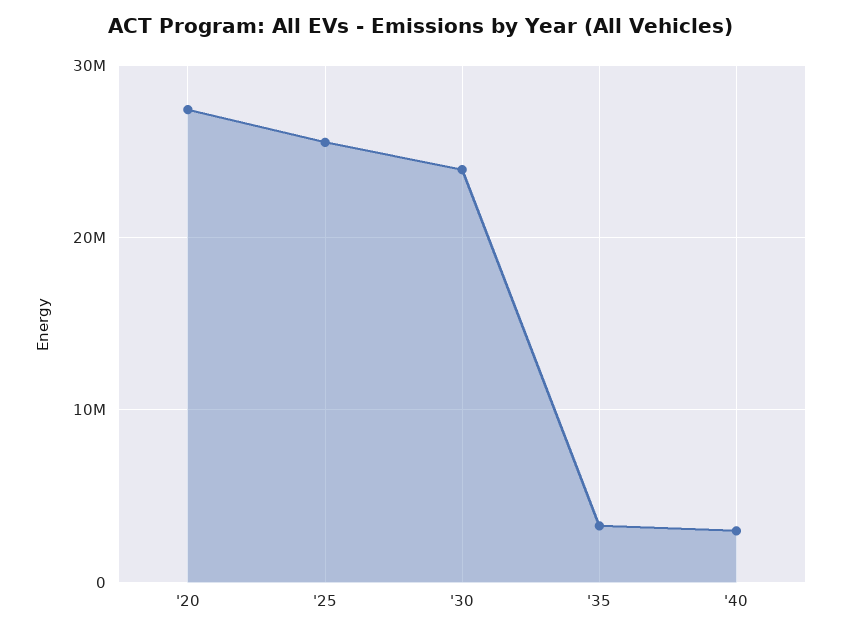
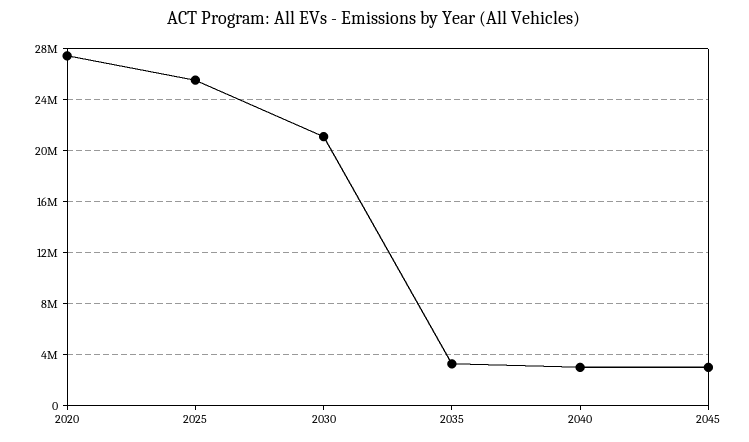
'30: 24000000 -> 21000000
2045: none -> 3000000

